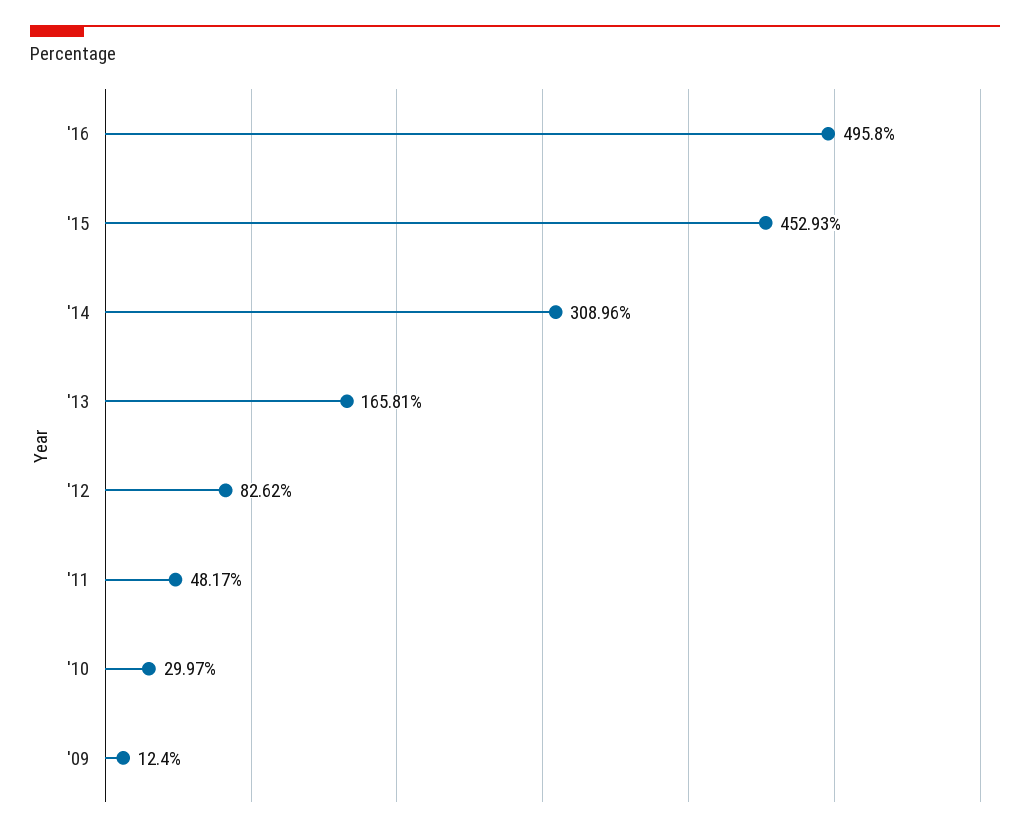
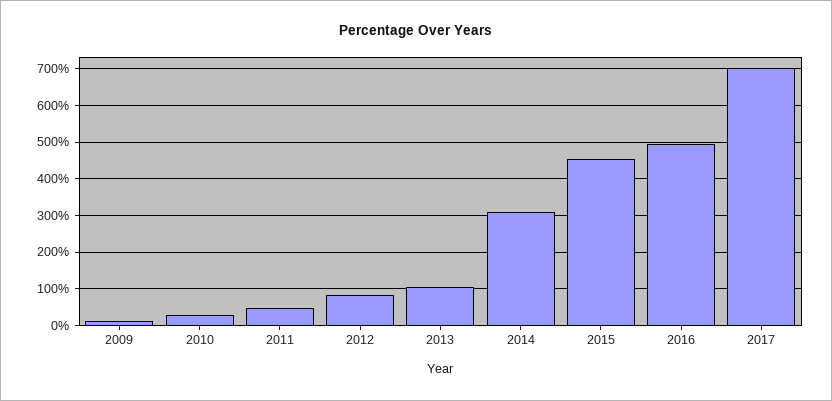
'13: 165.81 -> 100
2017: none -> 700

